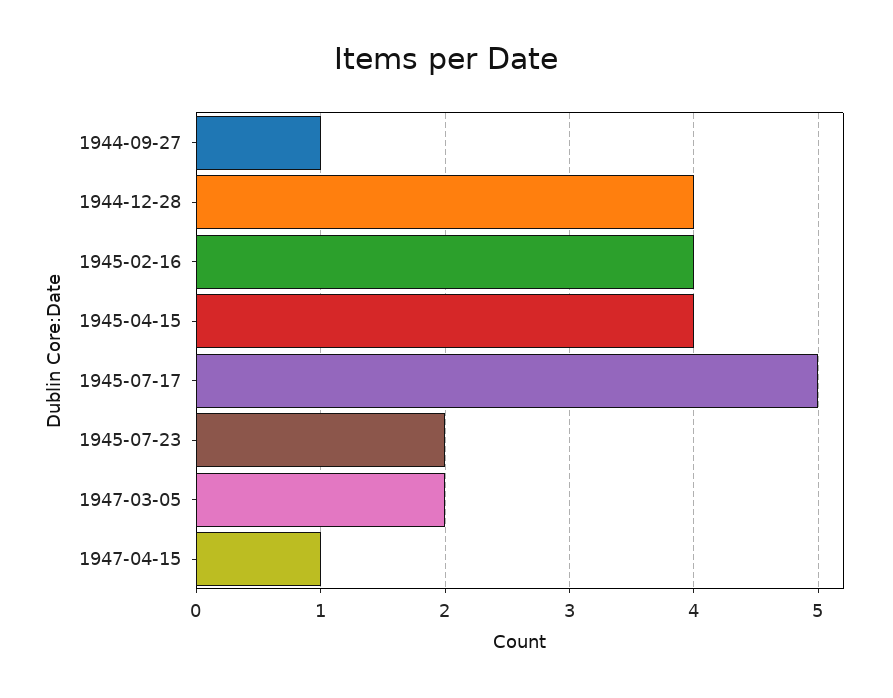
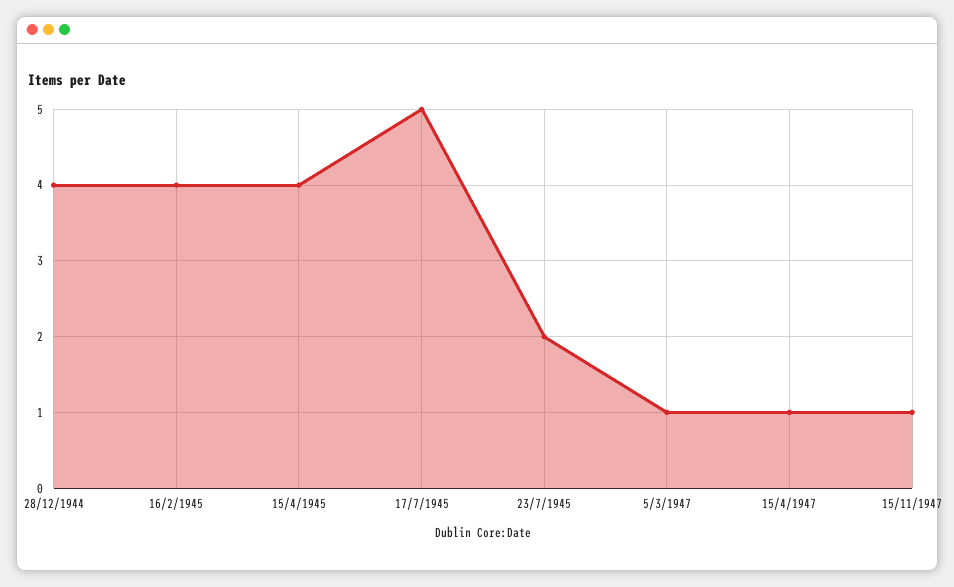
1944-09-27: 1 -> none
1947-03-05: 2 -> 1
15/11/1947: none -> 1

